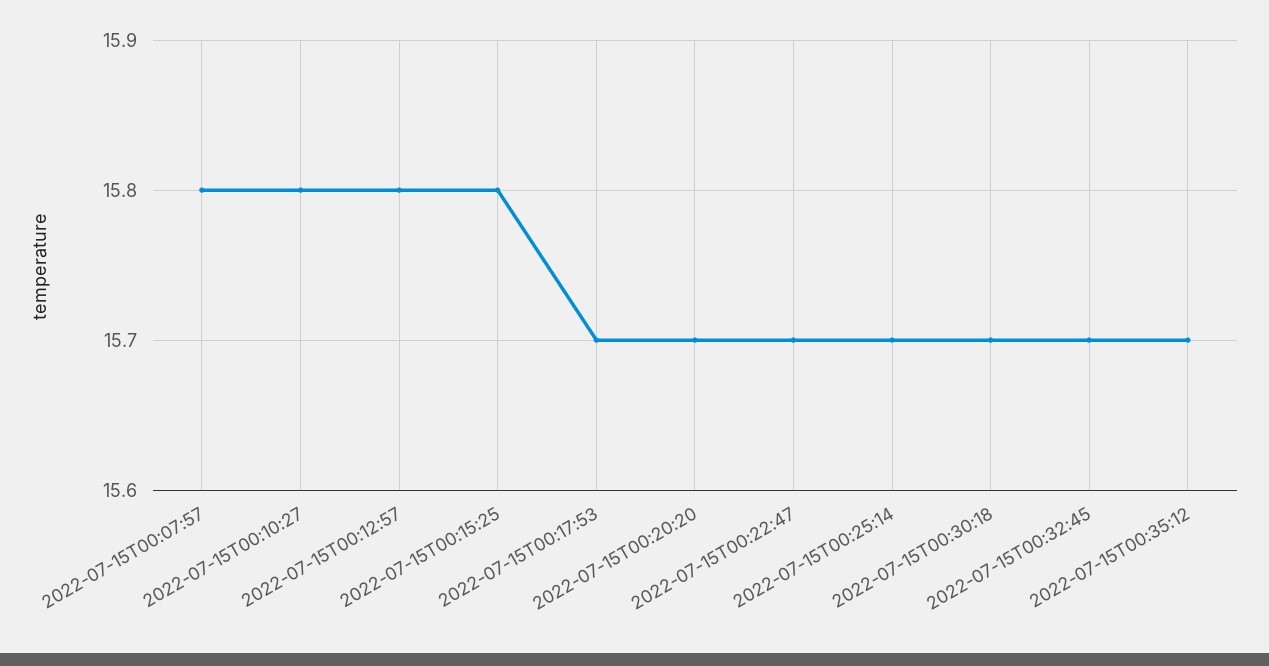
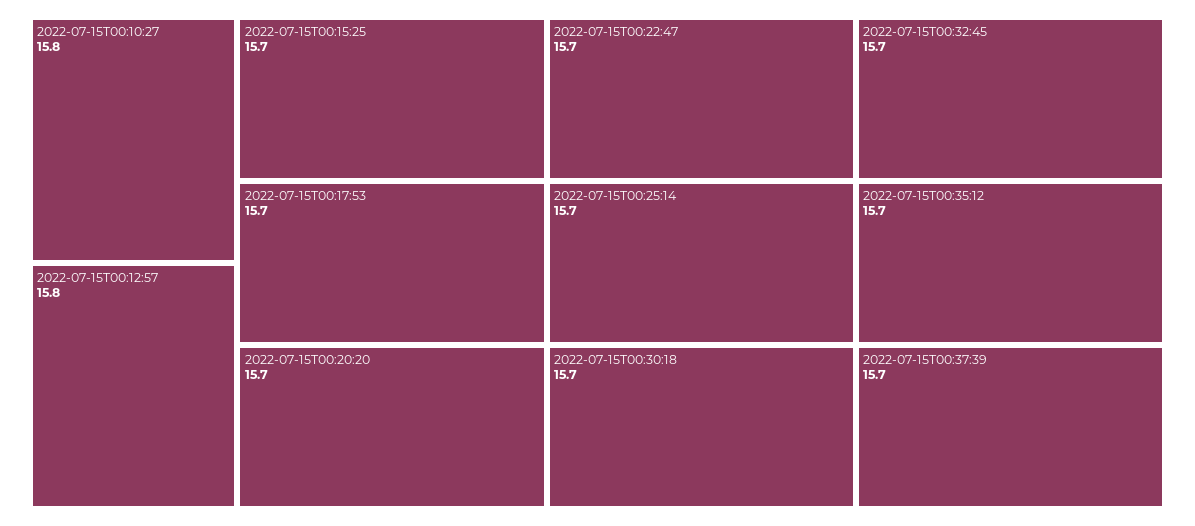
2022-07-15T00:07:57: 15.8 -> none
2022-07-15T00:15:25: 15.8 -> 15.7
2022-07-15T00:37:39: none -> 15.7

